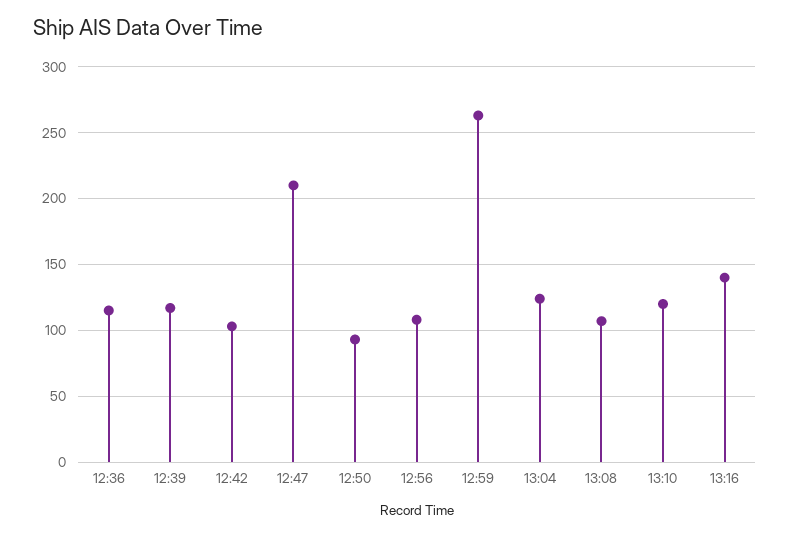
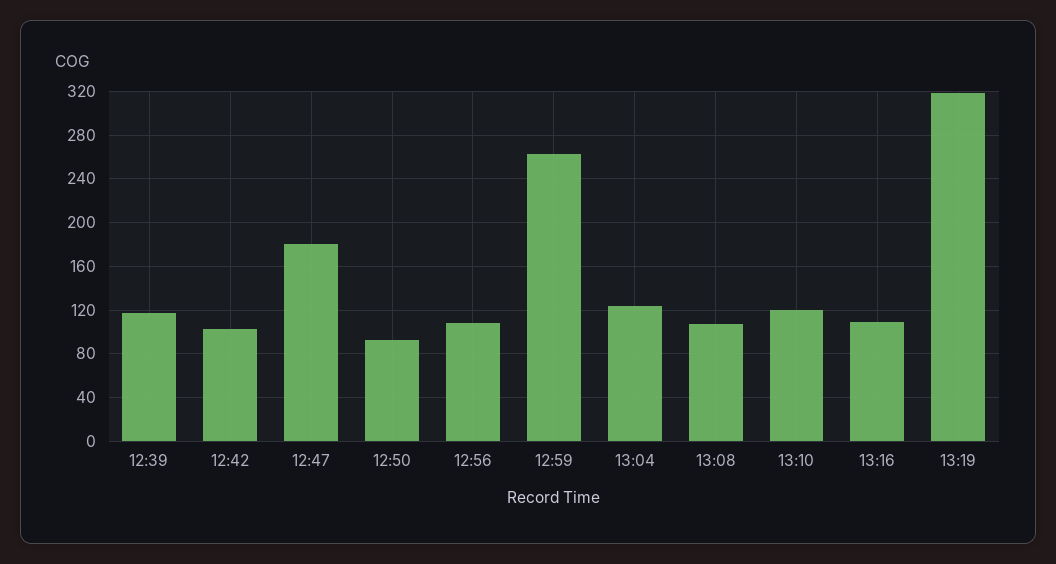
12:36: 115 -> none
12:47: 210 -> 180
13:16: 140 -> 110
13:19: none -> 320

